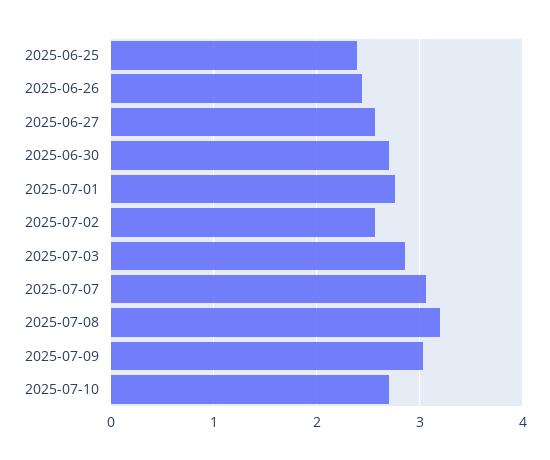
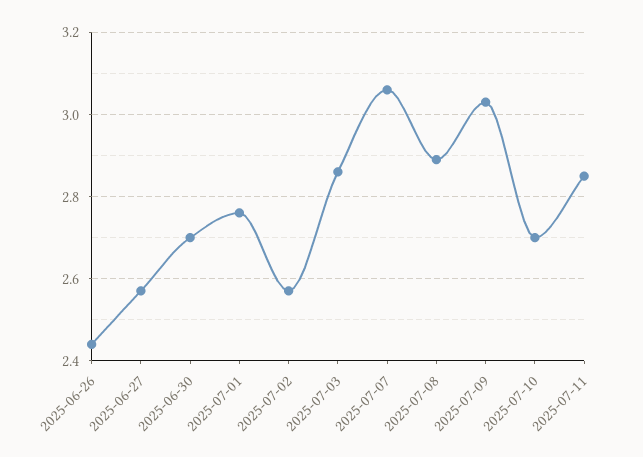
2025-06-25: 2.4 -> none
2025-07-08: 3.2 -> 2.9
2025-07-11: none -> 2.85

